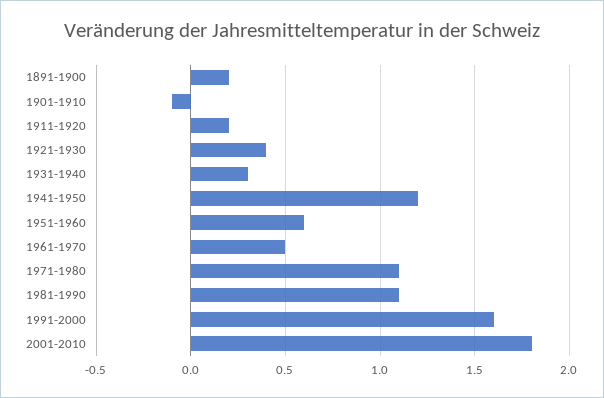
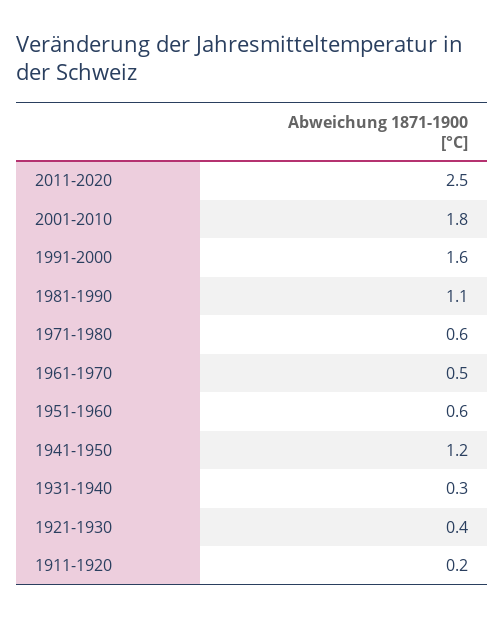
1891-1900: 0.2 -> none
1901-1910: -0.1 -> none
1971-1980: 1.1 -> 0.6
2011-2020: none -> 2.5

